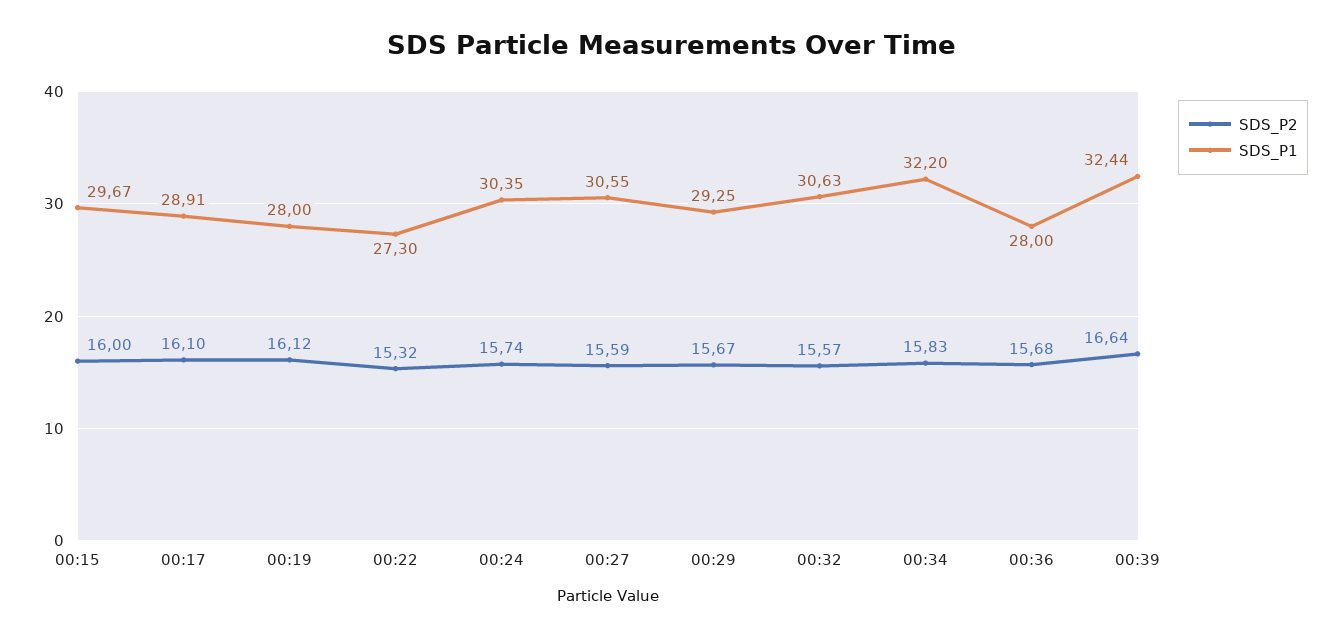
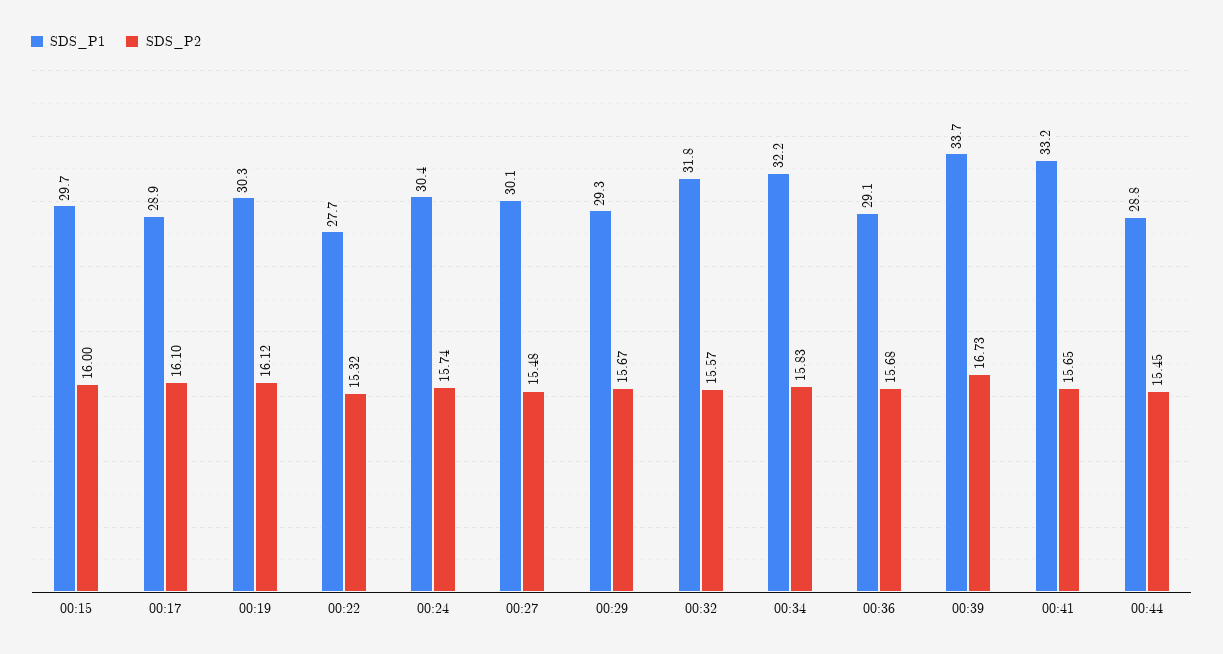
SDS_P1, 00:19: 28 -> 30.3
SDS_P1, 00:22: 27.3 -> 27.7
SDS_P2, 00:27: 15.59 -> 15.48
SDS_P1, 00:27: 30.55 -> 30.1
SDS_P1, 00:32: 30.63 -> 31.8
SDS_P1, 00:36: 28 -> 29.1
SDS_P2, 00:39: 16.64 -> 16.73
SDS_P1, 00:39: 32.44 -> 33.7
SDS_P1, 00:41: none -> 33.2
SDS_P2, 00:41: none -> 15.65
SDS_P1, 00:44: none -> 28.8
SDS_P2, 00:44: none -> 15.45

